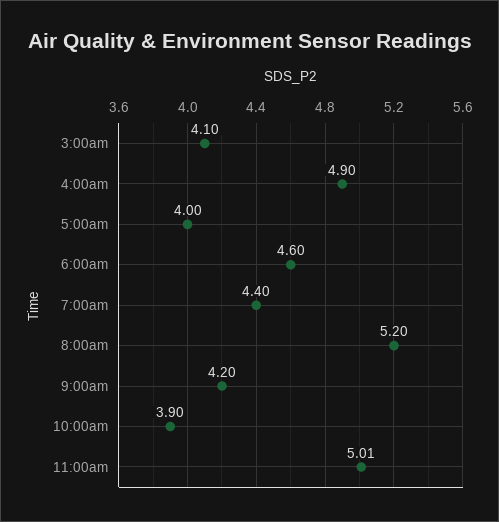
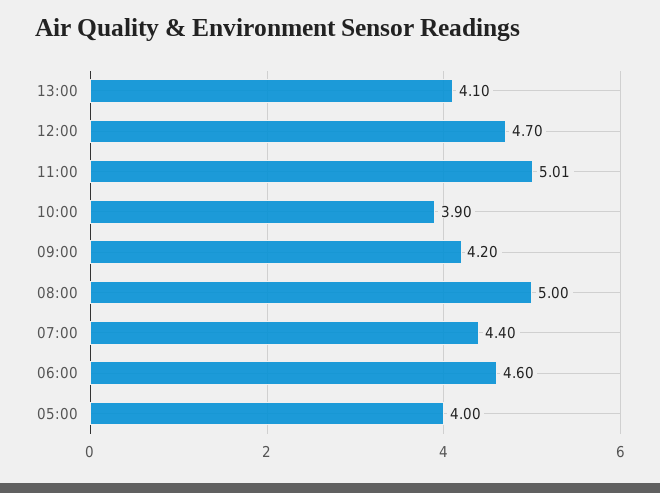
3:00am: 4.1 -> none
4:00am: 4.9 -> none
8:00am: 5.2 -> 5
13:00: none -> 4.1
12:00: none -> 4.7

